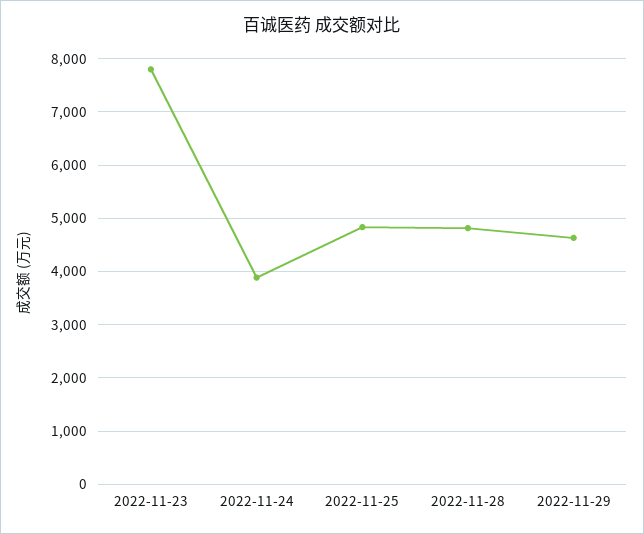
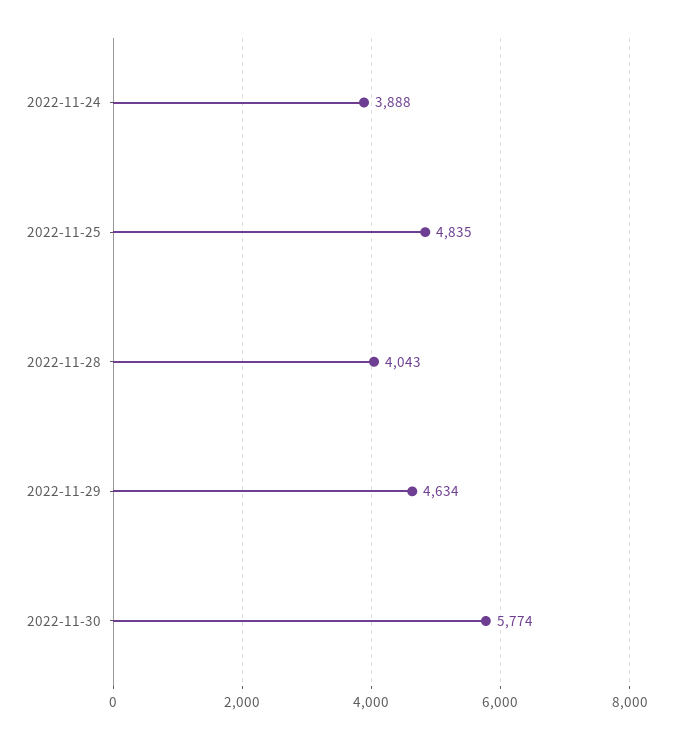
2022-11-23: 7800 -> none
2022-11-28: 4800 -> 4043
2022-11-30: none -> 5774

